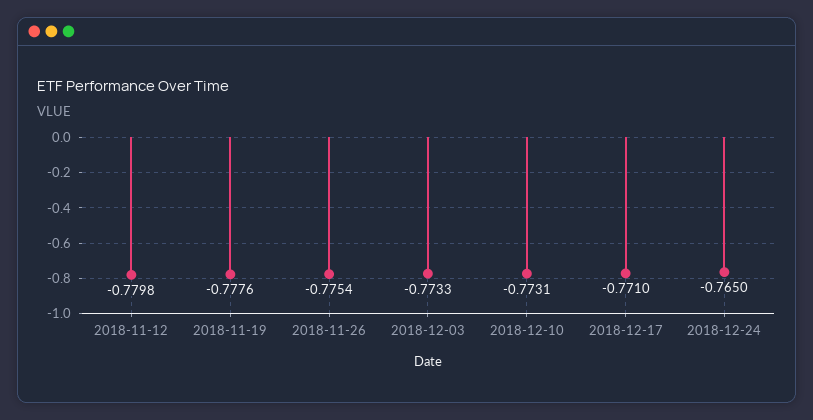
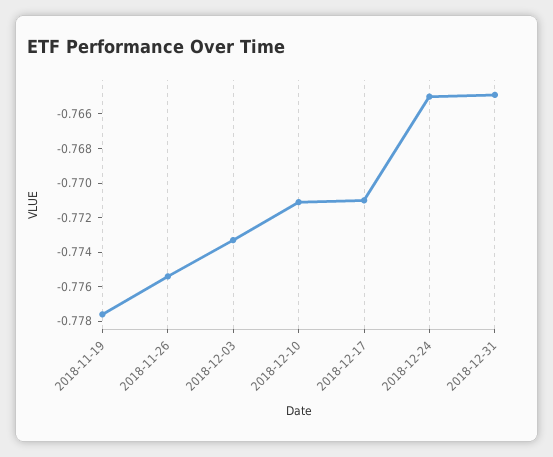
2018-11-12: -0.7798 -> none
2018-12-10: -0.7731 -> -0.771
2018-12-31: none -> -0.765

